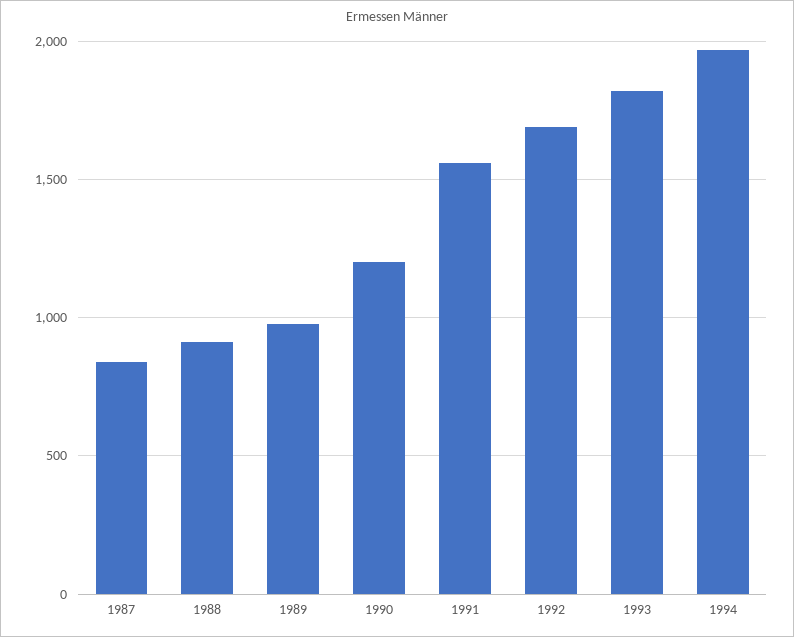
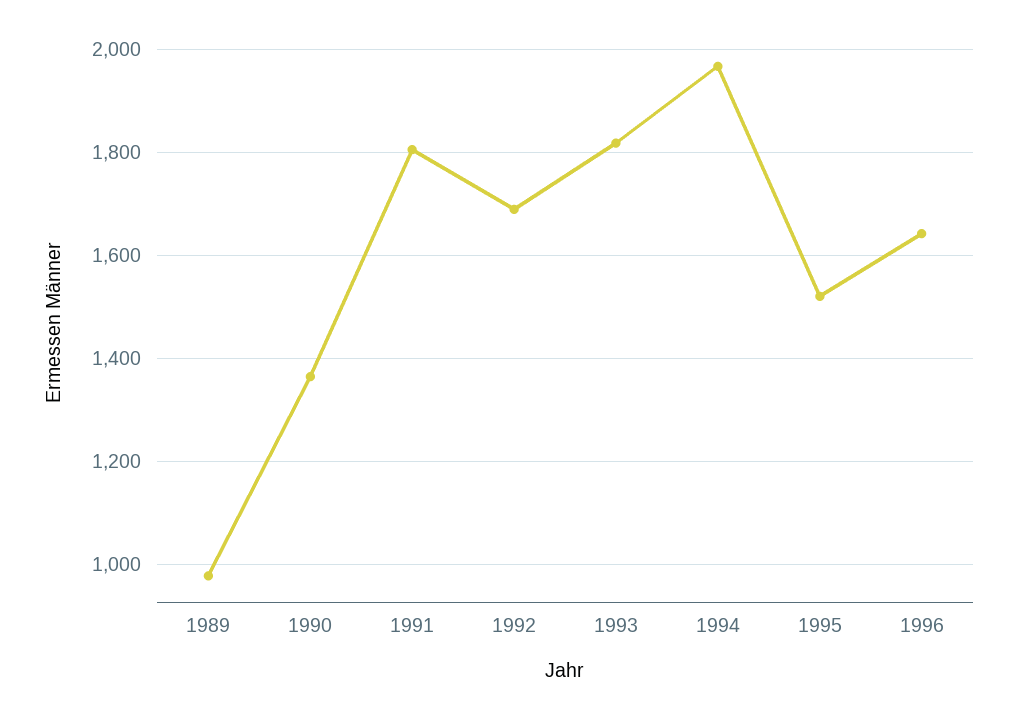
1987: 850 -> none
1988: 900 -> none
1990: 1200 -> 1360
1991: 1550 -> 1800
1995: none -> 1520
1996: none -> 1640

